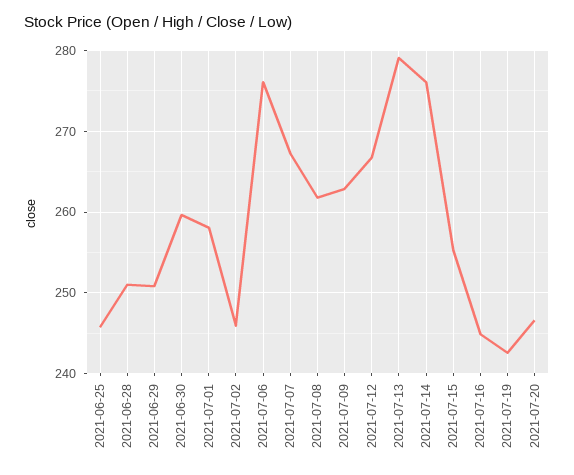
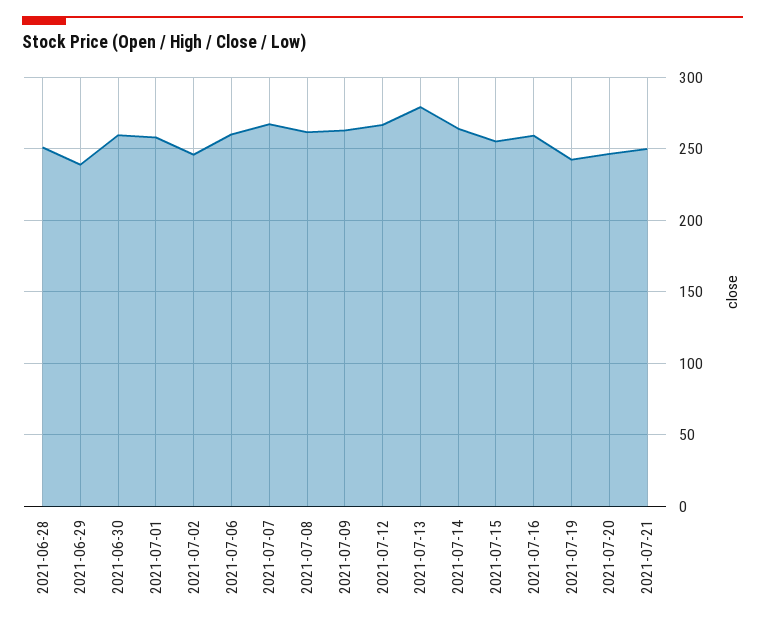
2021-06-25: 246 -> none
2021-06-29: 251 -> 240
2021-07-06: 276 -> 260
2021-07-14: 276 -> 265
2021-07-16: 245 -> 260
2021-07-21: none -> 250

